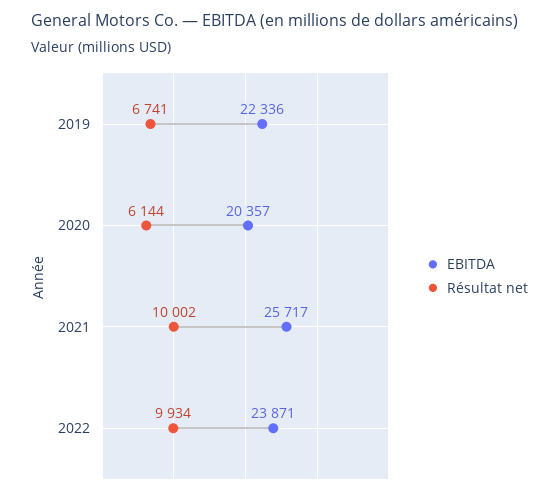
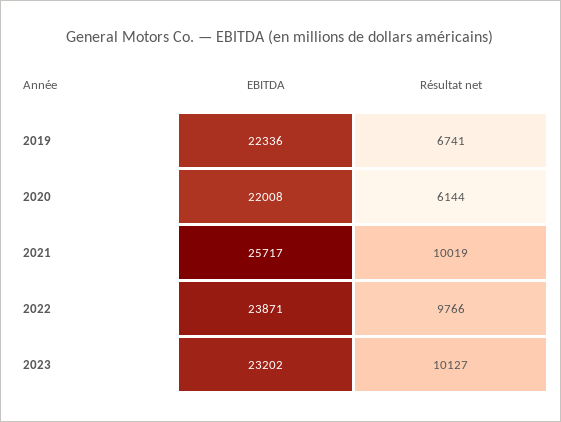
EBITDA, 2020: 20357 -> 22008
Résultat net, 2021: 10002 -> 10019
Résultat net, 2022: 9934 -> 9766
EBITDA, 2023: none -> 23202
Résultat net, 2023: none -> 10127

